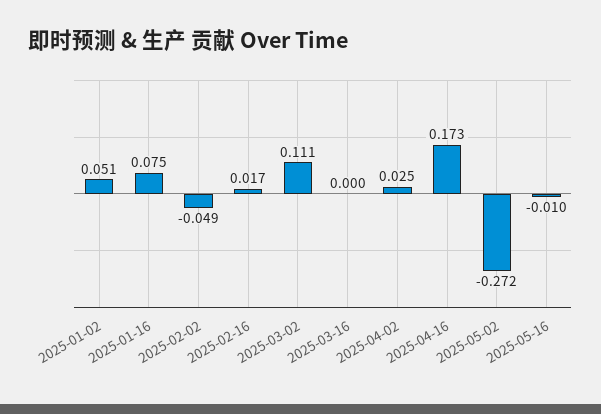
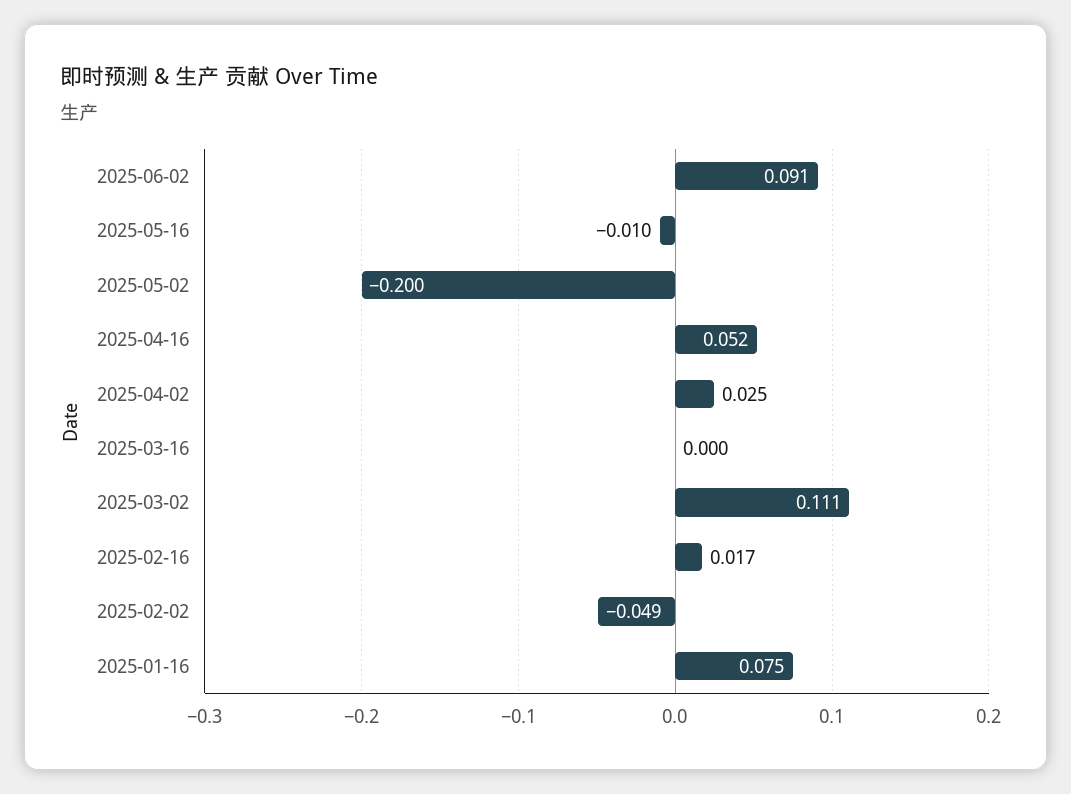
2025-01-02: 0.051 -> none
2025-04-16: 0.173 -> 0.052
2025-05-02: -0.272 -> -0.2
2025-06-02: none -> 0.091

